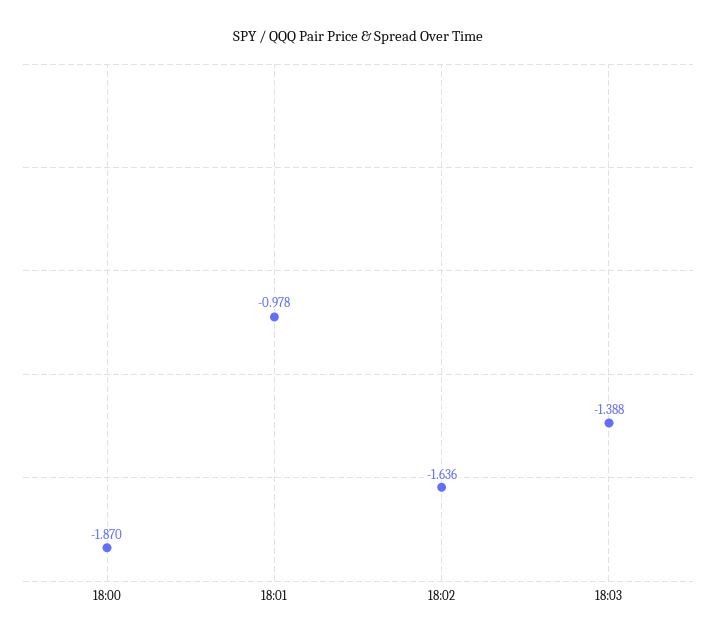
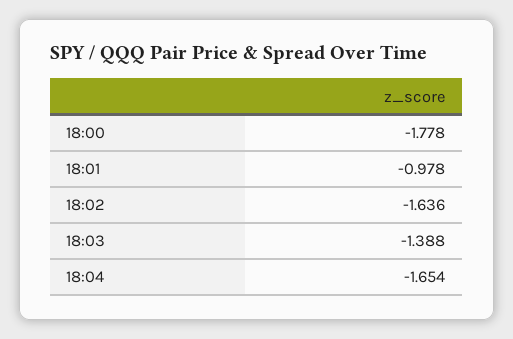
18:00: -1.87 -> -1.778
18:04: none -> -1.654

